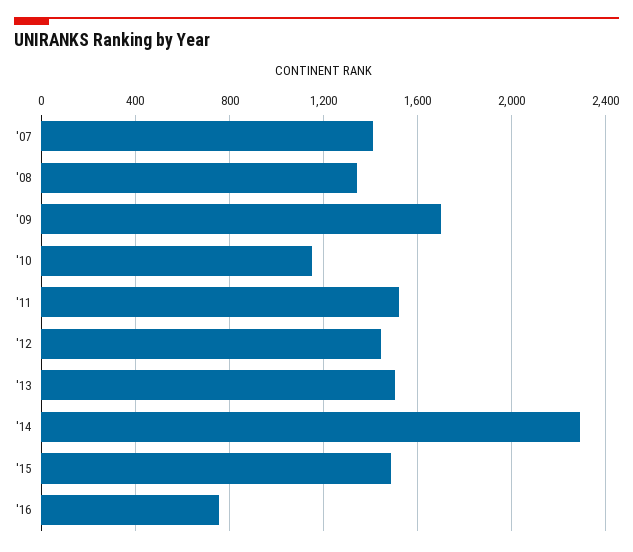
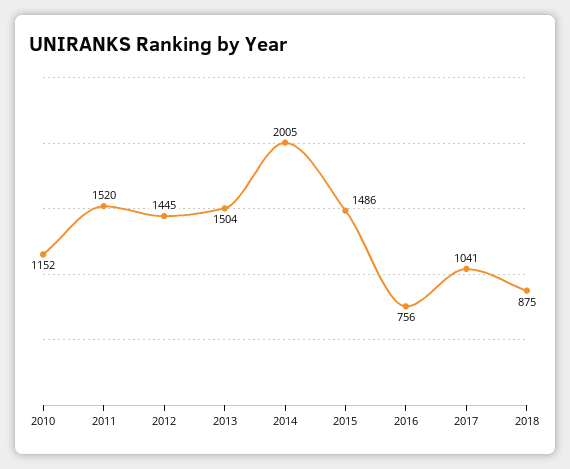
'07: 1400 -> none
'08: 1350 -> none
'09: 1700 -> none
'14: 2300 -> 2005
2017: none -> 1041
2018: none -> 875

